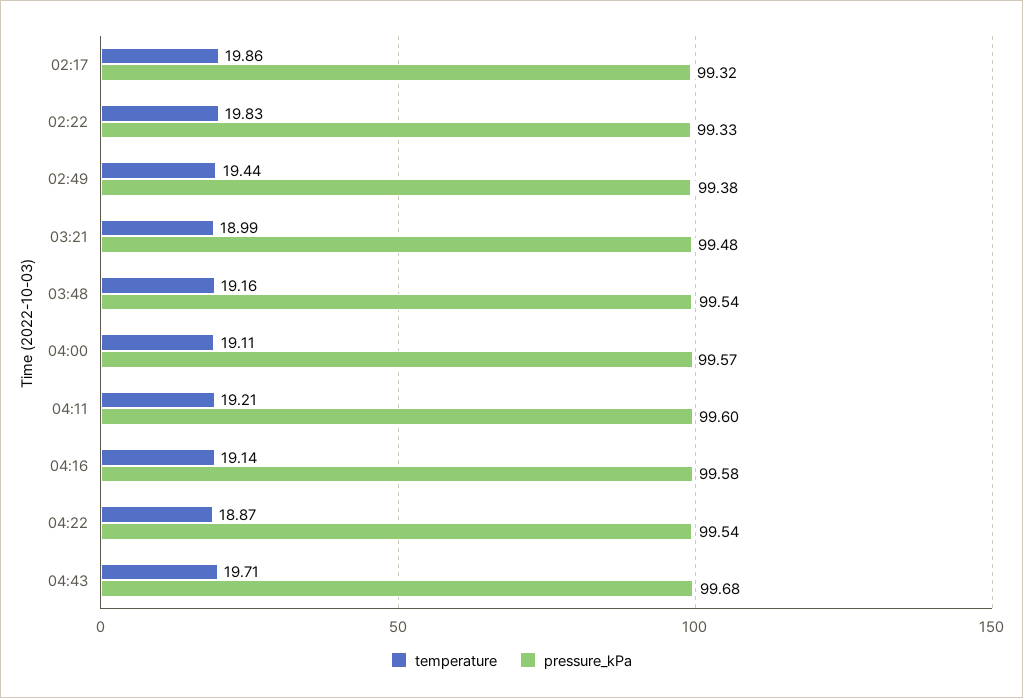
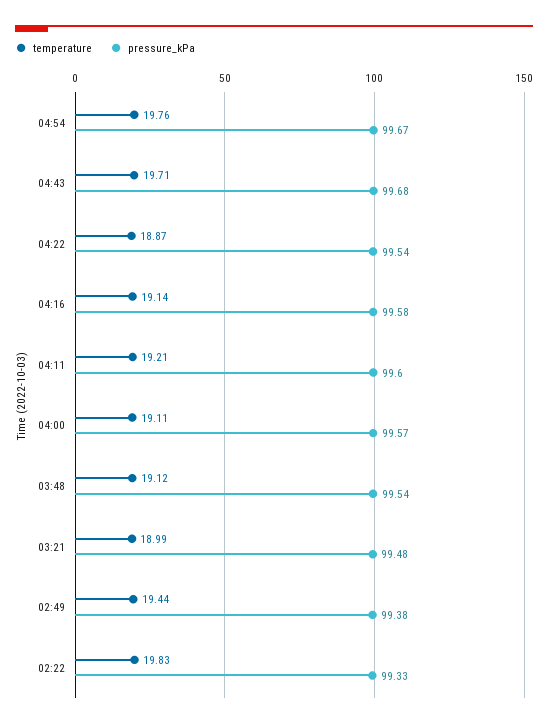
temperature, 02:17: 19.86 -> none
pressure_kPa, 02:17: 99.32 -> none
temperature, 03:48: 19.16 -> 19.12
temperature, 04:54: none -> 19.76
pressure_kPa, 04:54: none -> 99.67

